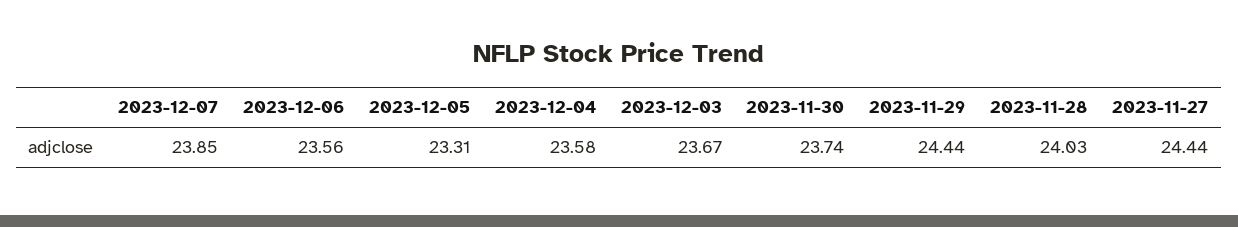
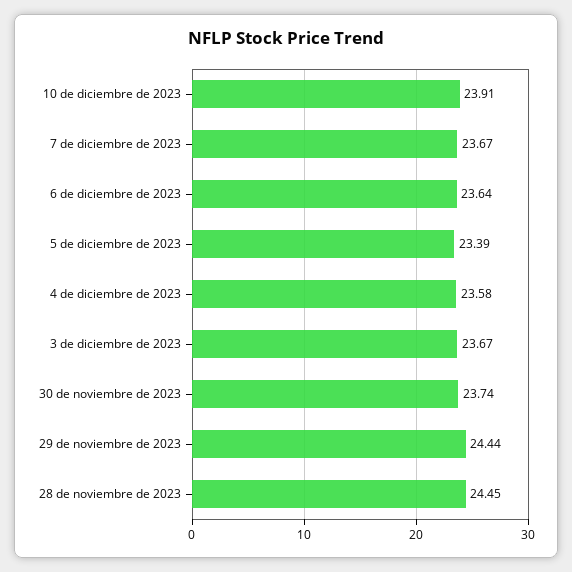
2023-12-07: 23.85 -> 23.67
2023-12-06: 23.56 -> 23.64
2023-12-05: 23.31 -> 23.39
2023-11-28: 24.03 -> 24.45
2023-11-27: 24.44 -> none
10 de diciembre de 2023: none -> 23.91

